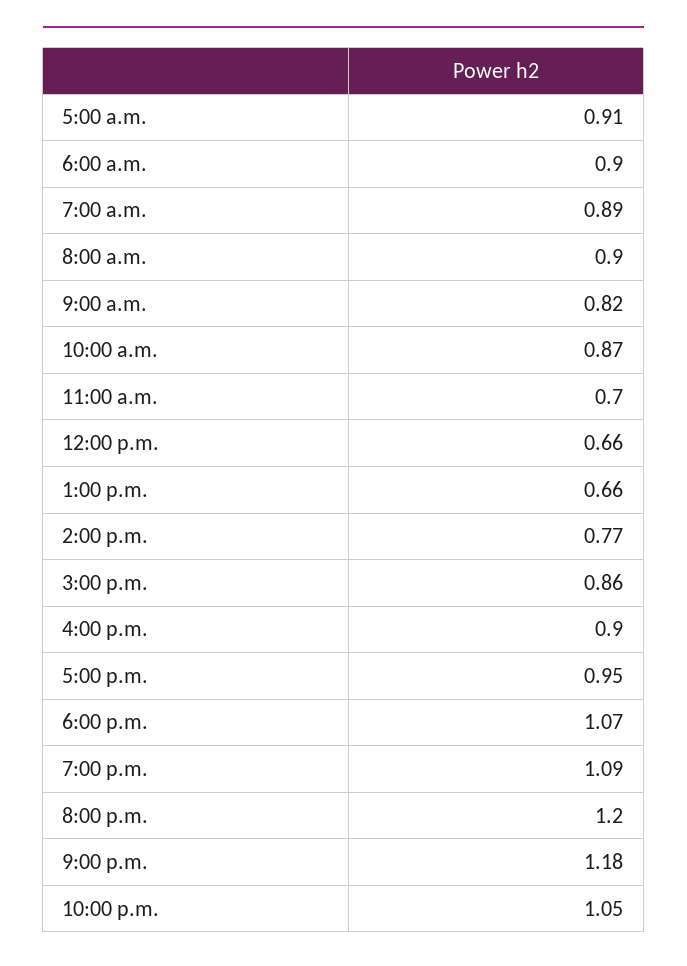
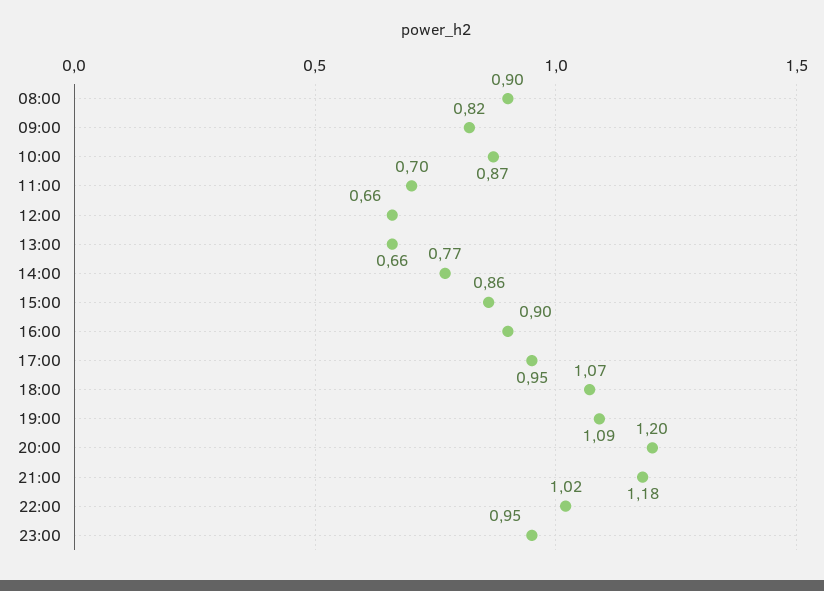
5:00 a.m.: 0.91 -> none
6:00 a.m.: 0.9 -> none
7:00 a.m.: 0.89 -> none
10:00 p.m.: 1.05 -> 1.02
23:00: none -> 0.95

